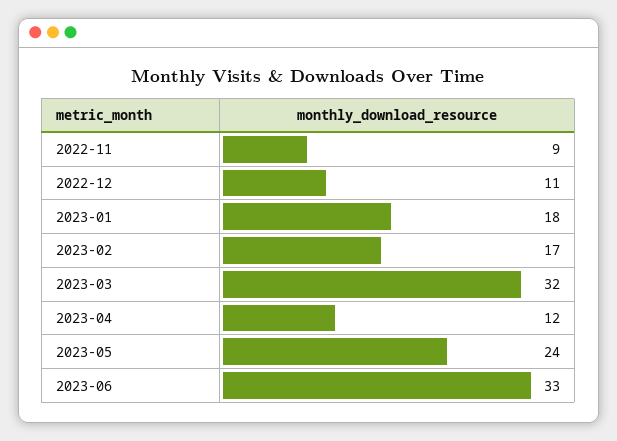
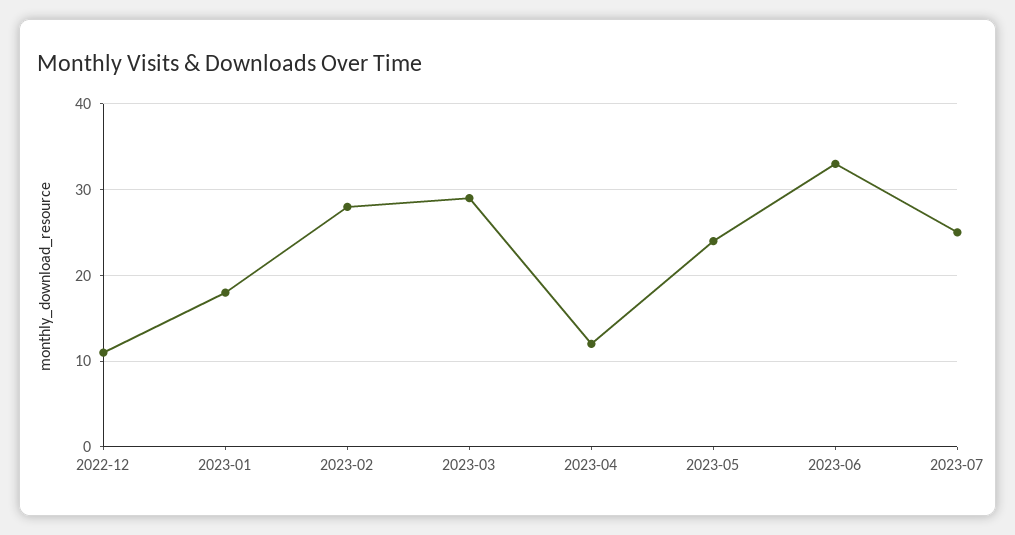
2022-11: 9 -> none
2023-02: 17 -> 28
2023-03: 32 -> 29
2023-07: none -> 25

